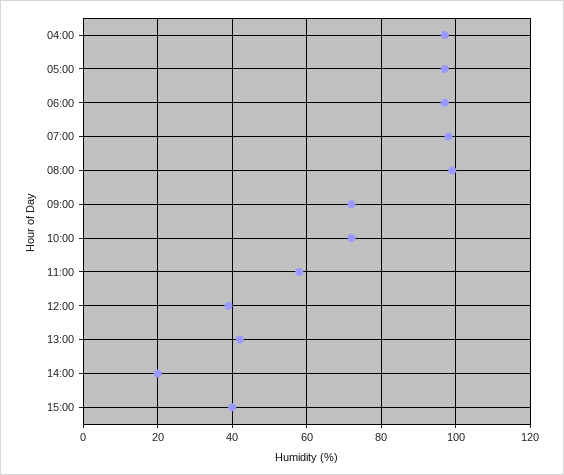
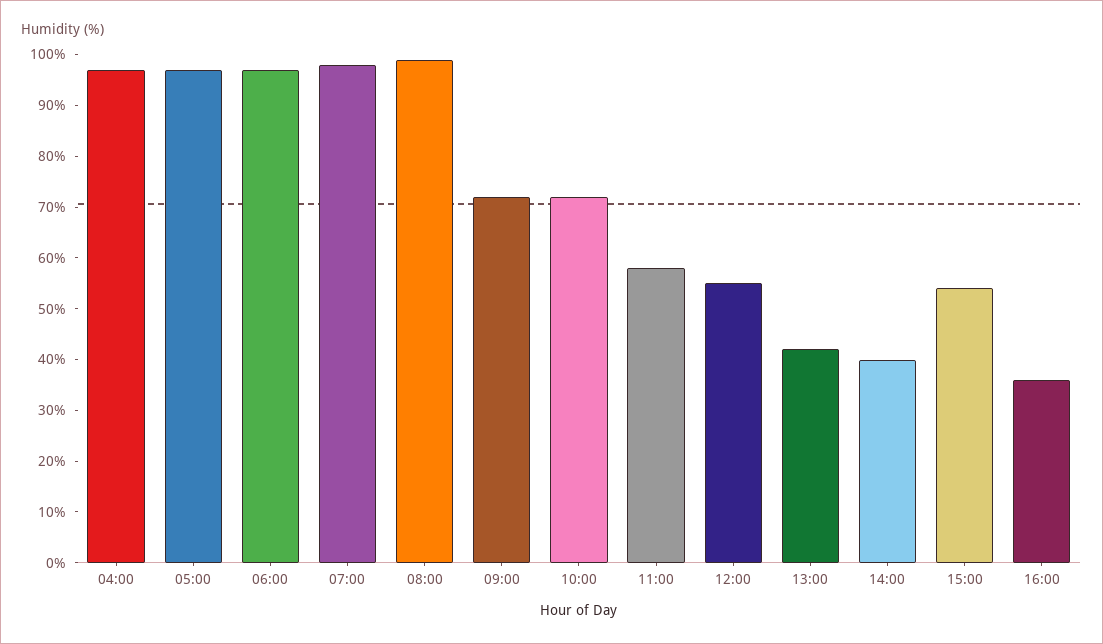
12:00: 40 -> 55
14:00: 20 -> 40
15:00: 40 -> 55
16:00: none -> 35

